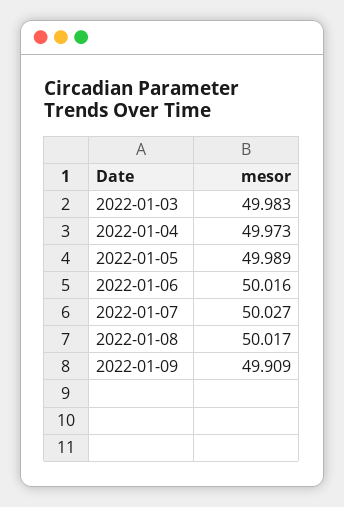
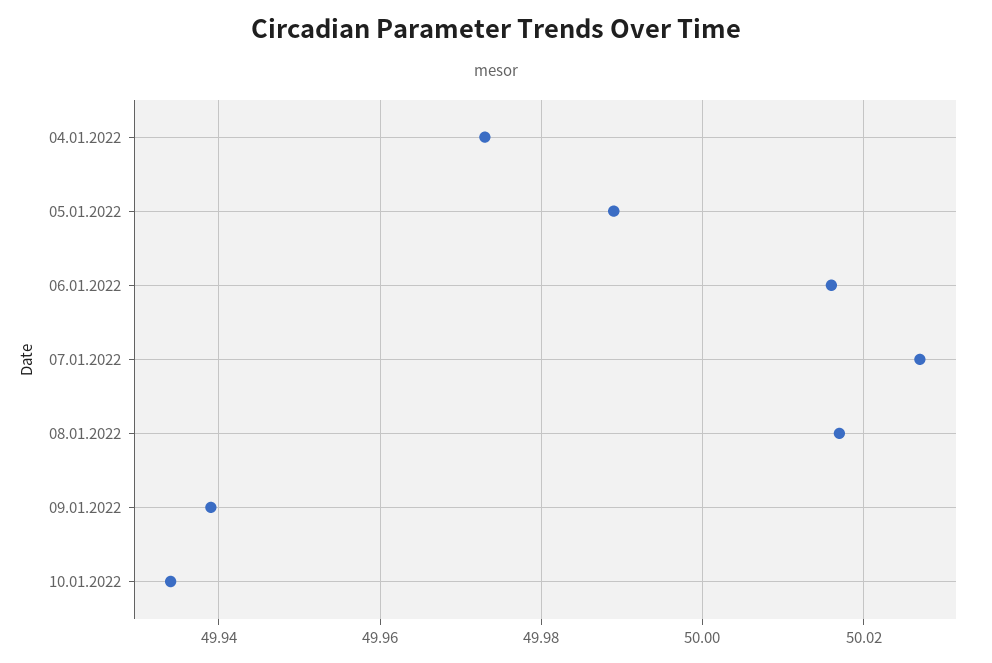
2022-01-03: 49.983 -> none
2022-01-09: 49.909 -> 49.94
10.01.2022: none -> 49.935

